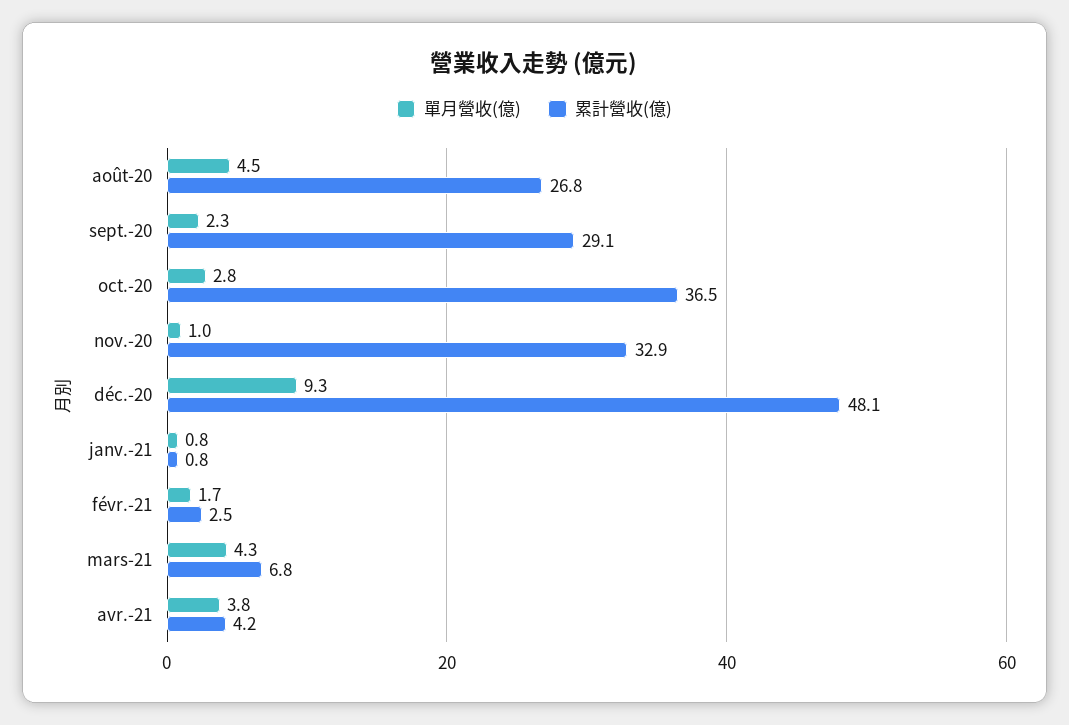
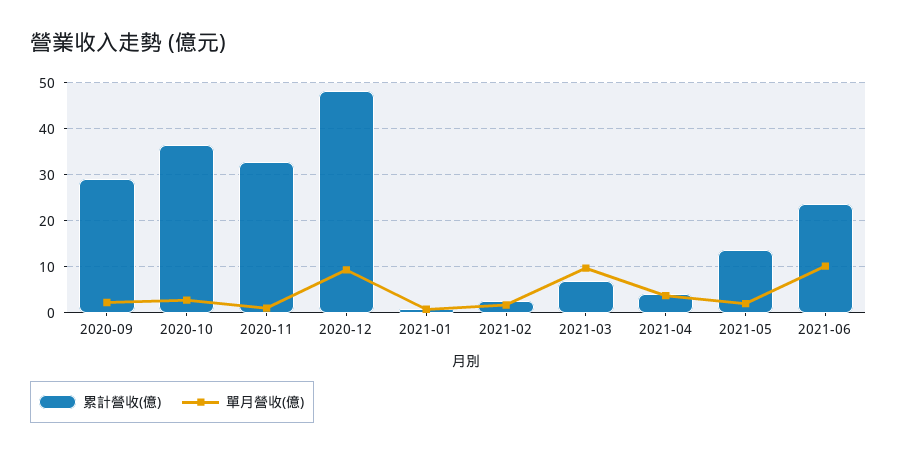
單月營收(億), août-20: 4.5 -> none
累計營收(億), août-20: 26.8 -> none
單月營收(億), mars-21: 4.3 -> 10
累計營收(億), 2021-05: none -> 14
單月營收(億), 2021-05: none -> 2
累計營收(億), 2021-06: none -> 24
單月營收(億), 2021-06: none -> 10

